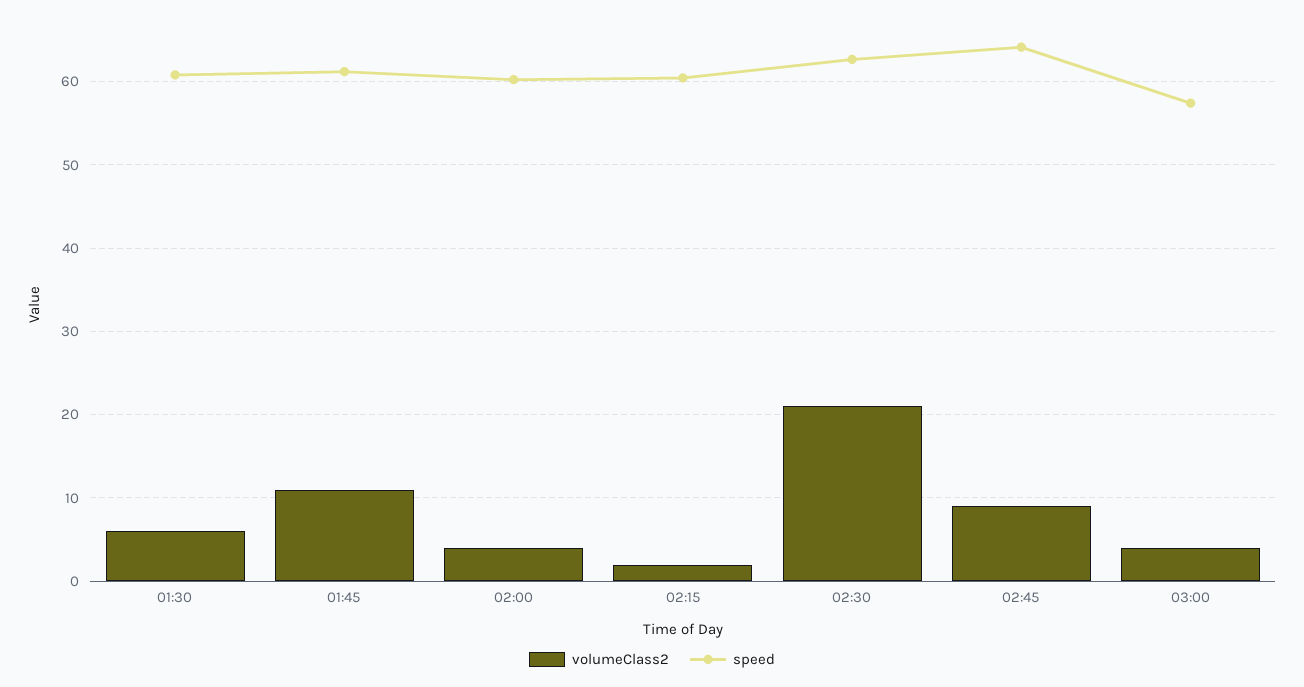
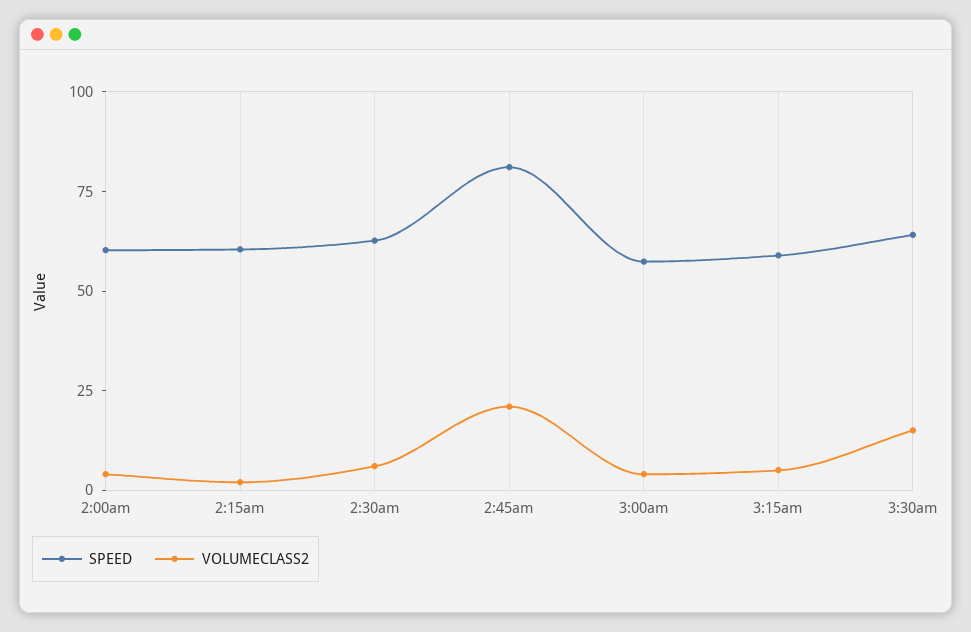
volumeClass2, 01:30: 6 -> none
speed, 01:30: 61 -> none
volumeClass2, 01:45: 11 -> none
speed, 01:45: 61 -> none
volumeClass2, 02:30: 21 -> 5
volumeClass2, 02:45: 9 -> 20
speed, 02:45: 64 -> 80
speed, 3:15am: none -> 60
volumeClass2, 3:15am: none -> 5
speed, 3:30am: none -> 65
volumeClass2, 3:30am: none -> 15

